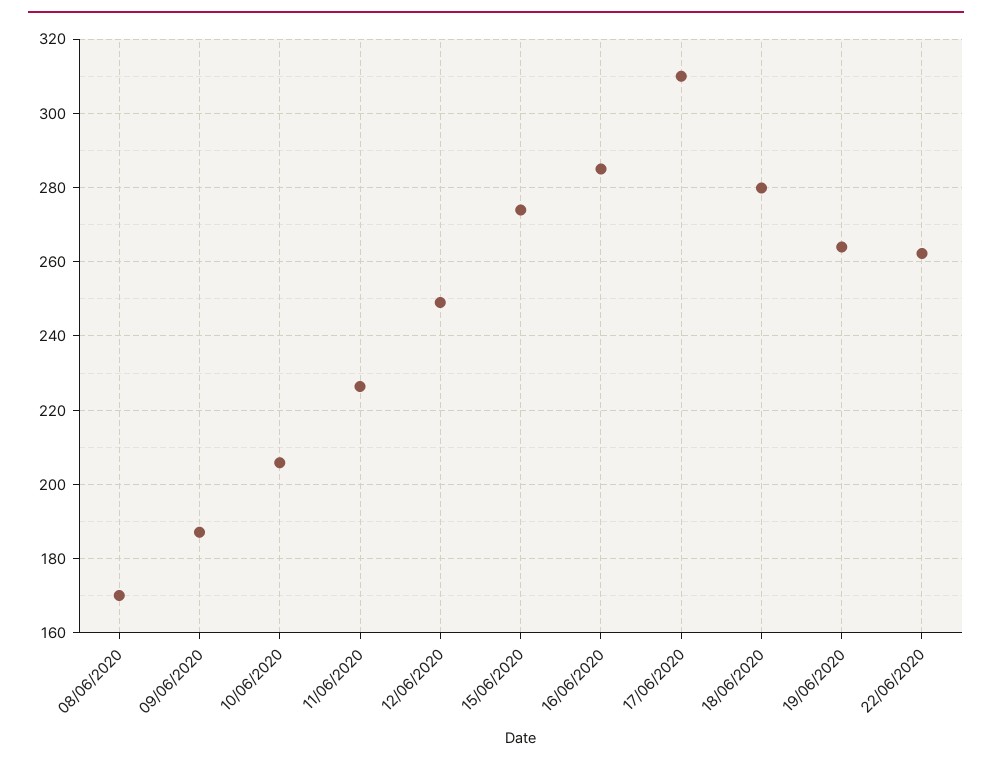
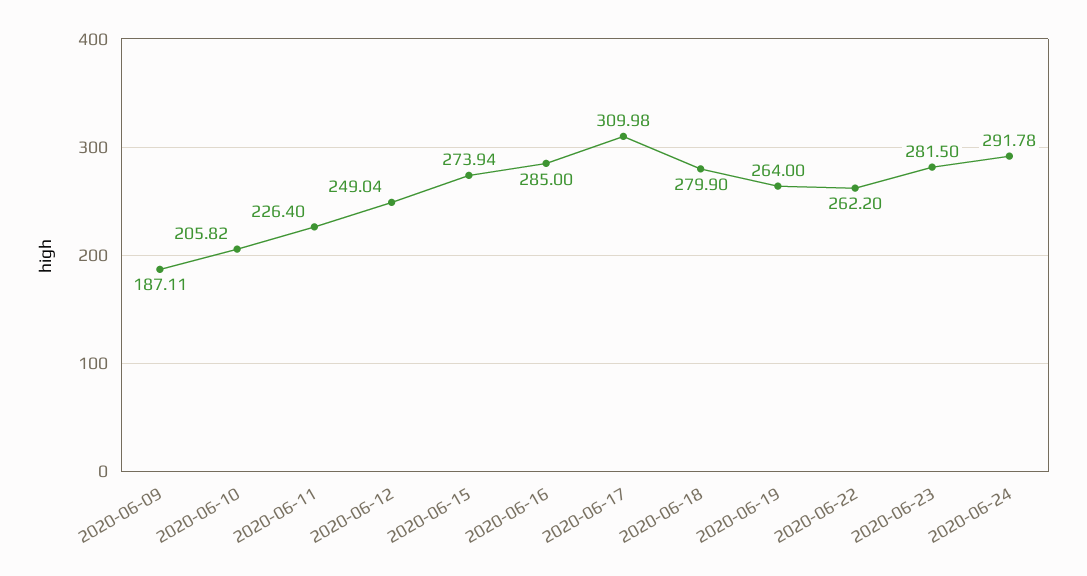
08/06/2020: 170 -> none
2020-06-23: none -> 281.5
2020-06-24: none -> 291.78

